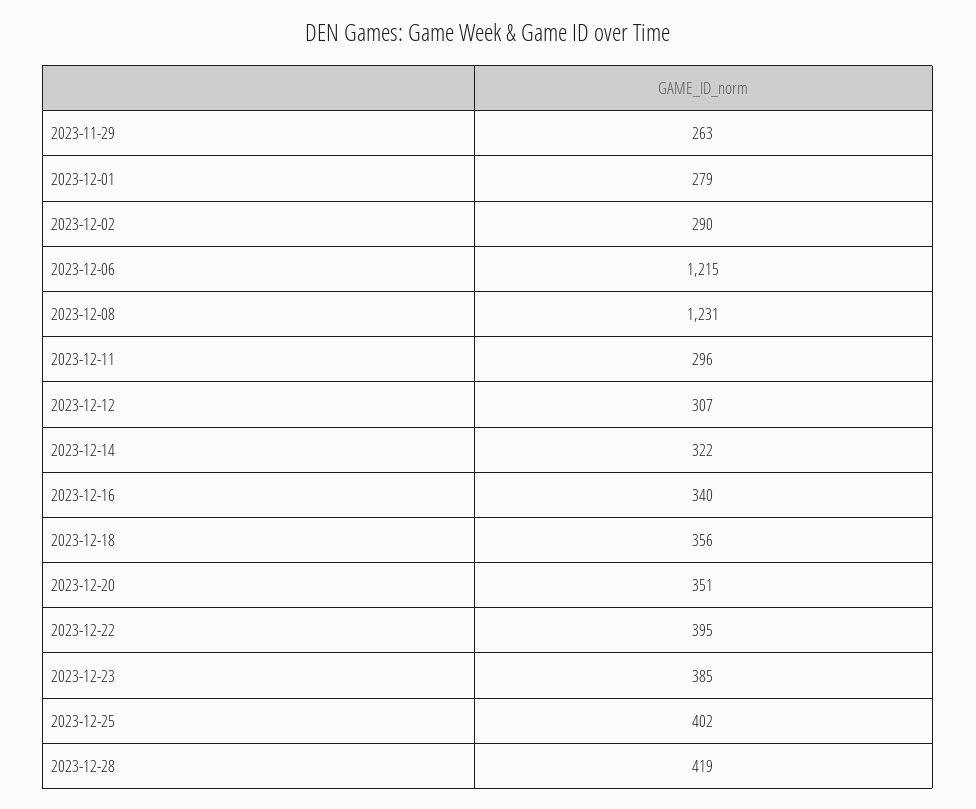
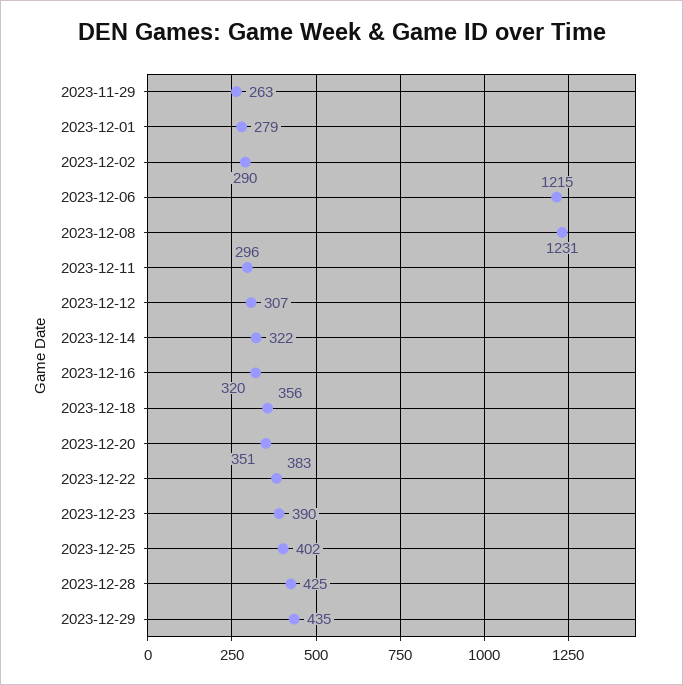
2023-12-16: 340 -> 320
2023-12-22: 395 -> 383
2023-12-23: 385 -> 390
2023-12-28: 419 -> 425
2023-12-29: none -> 435

